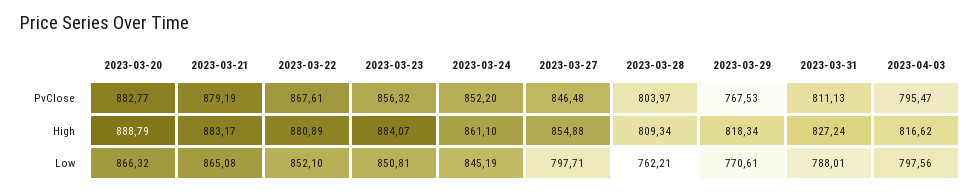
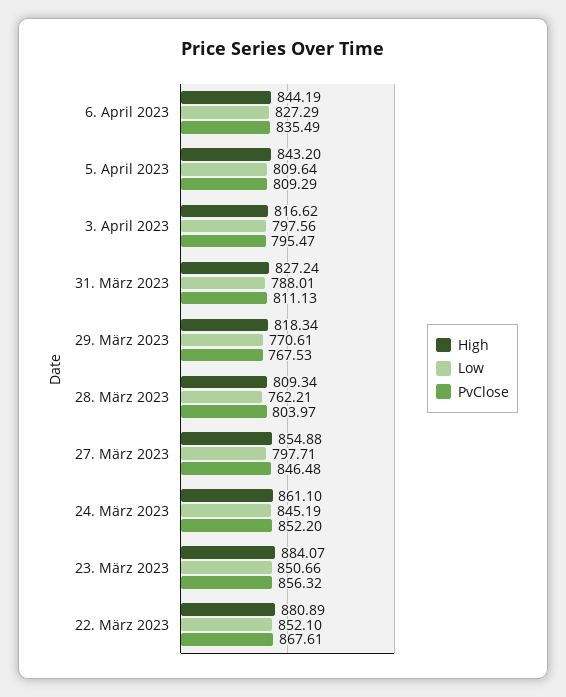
PvClose, 2023-03-20: 882.77 -> none
PvClose, 2023-03-21: 879.19 -> none
High, 2023-03-20: 888.79 -> none
High, 2023-03-21: 883.17 -> none
Low, 2023-03-20: 866.32 -> none
Low, 2023-03-21: 865.08 -> none
Low, 2023-03-23: 850.81 -> 850.66
High, 6. April 2023: none -> 844.19
Low, 6. April 2023: none -> 827.29
PvClose, 6. April 2023: none -> 835.49
High, 5. April 2023: none -> 843.2
Low, 5. April 2023: none -> 809.64
PvClose, 5. April 2023: none -> 809.29

